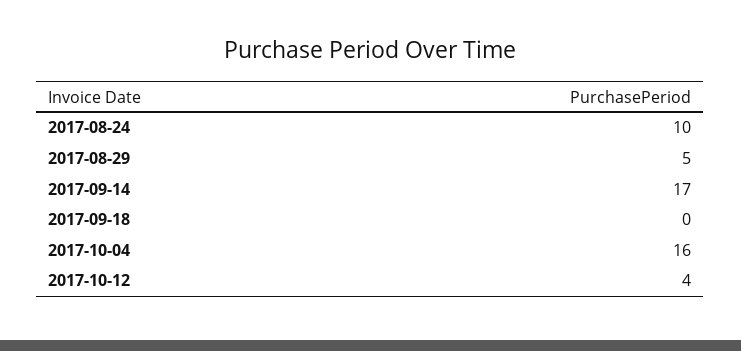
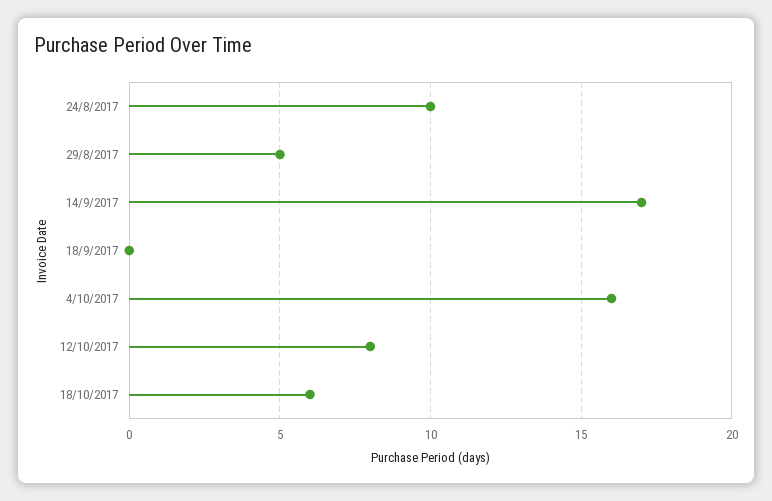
2017-10-12: 4 -> 8
18/10/2017: none -> 6

